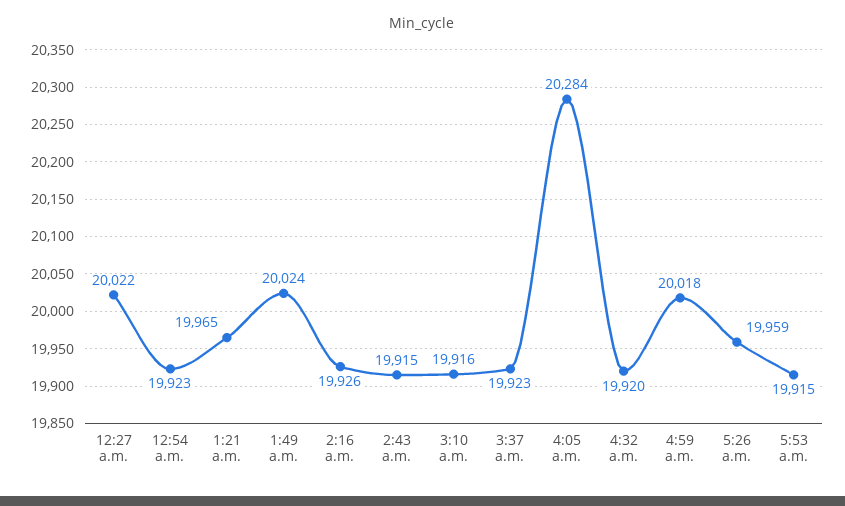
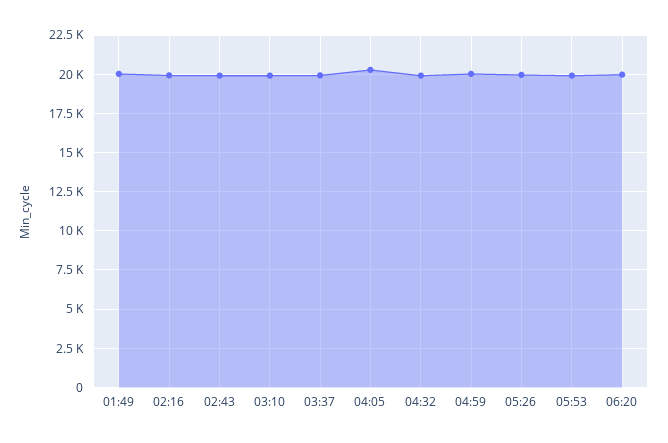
12:27 a.m.: 20022 -> none
12:54 a.m.: 19923 -> none
1:21 a.m.: 19965 -> none
06:20: none -> 20000

